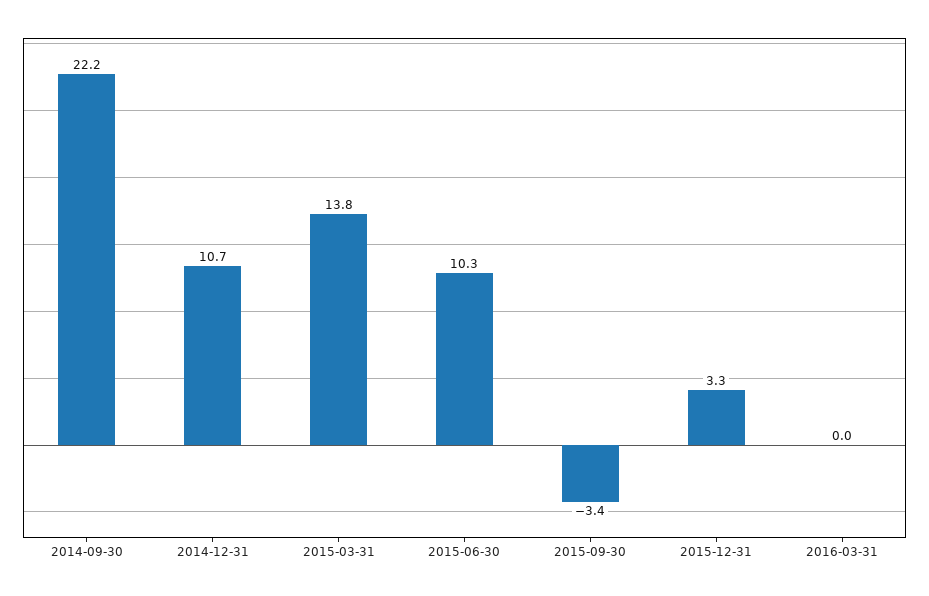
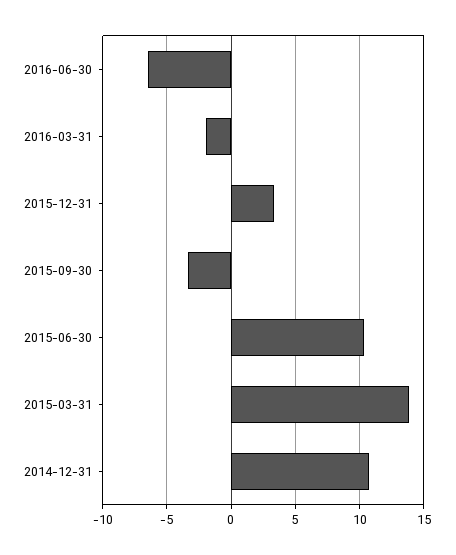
2014-09-30: 22.2 -> none
2016-03-31: 0 -> -2
2016-06-30: none -> -6.5

